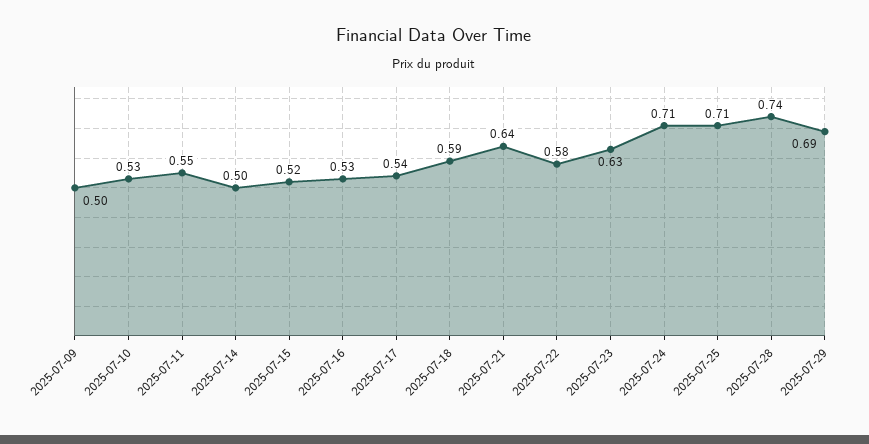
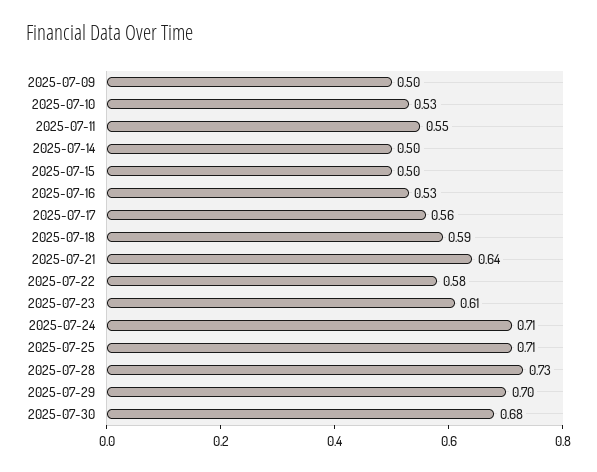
2025-07-15: 0.52 -> 0.5
2025-07-17: 0.54 -> 0.56
2025-07-23: 0.63 -> 0.61
2025-07-28: 0.74 -> 0.73
2025-07-29: 0.69 -> 0.7
2025-07-30: none -> 0.68

